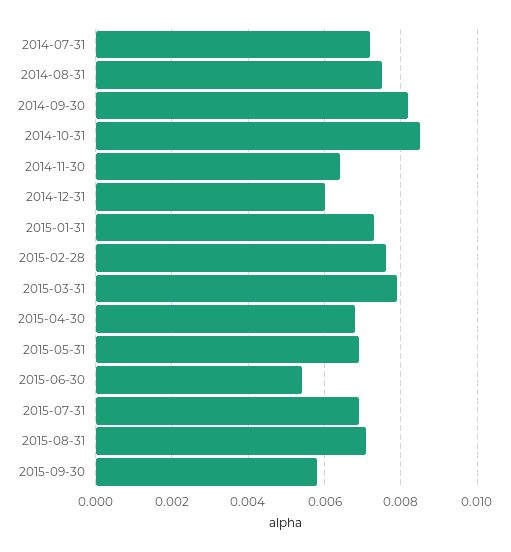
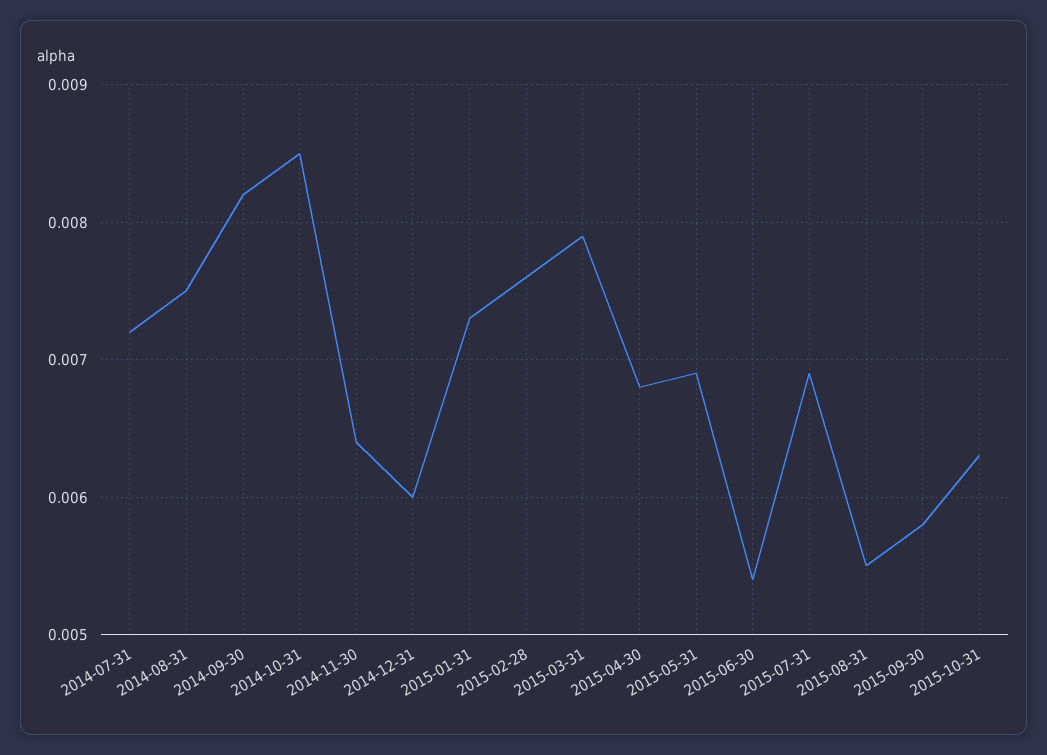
2015-08-31: 0.007 -> 0.0055
2015-10-31: none -> 0.0063

